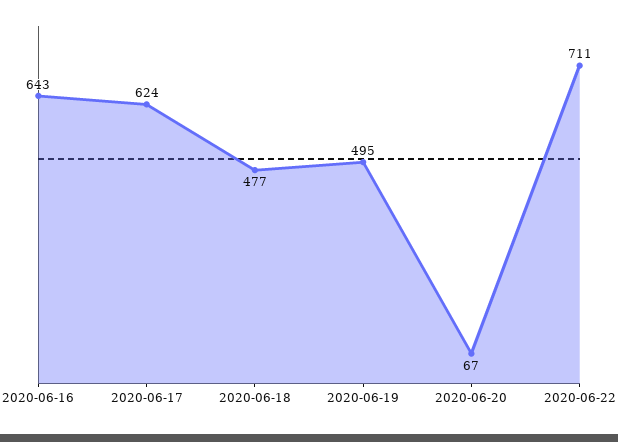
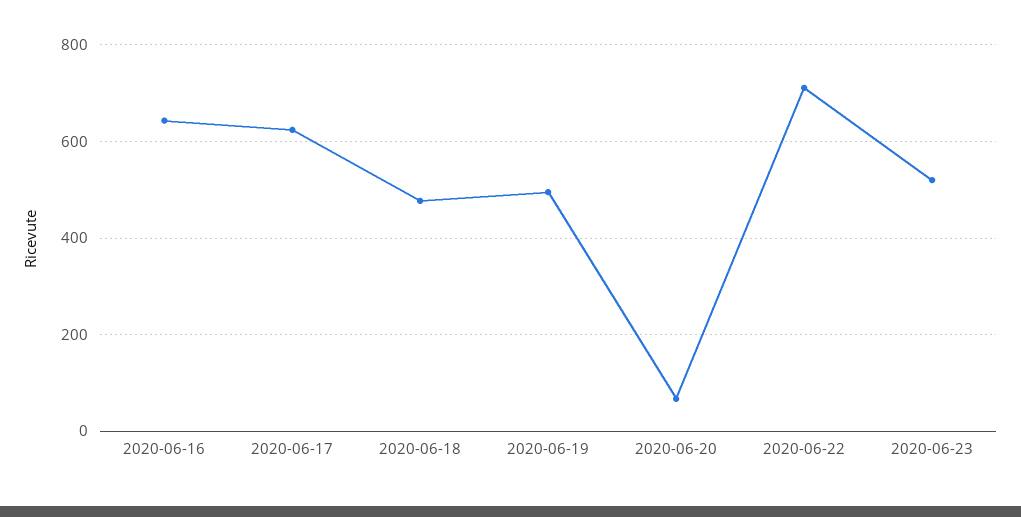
2020-06-23: none -> 520

